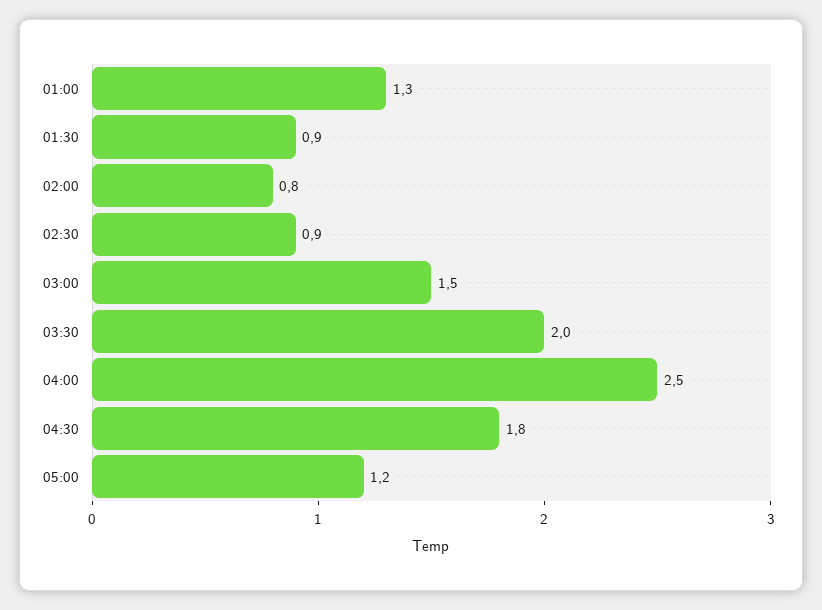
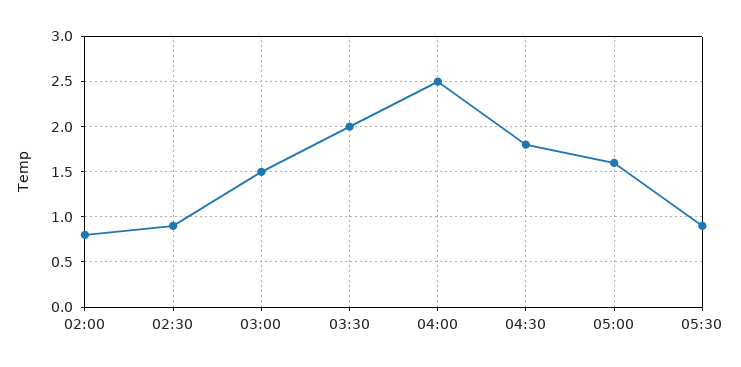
01:00: 1.3 -> none
01:30: 0.9 -> none
05:00: 1.2 -> 1.6
05:30: none -> 0.9

